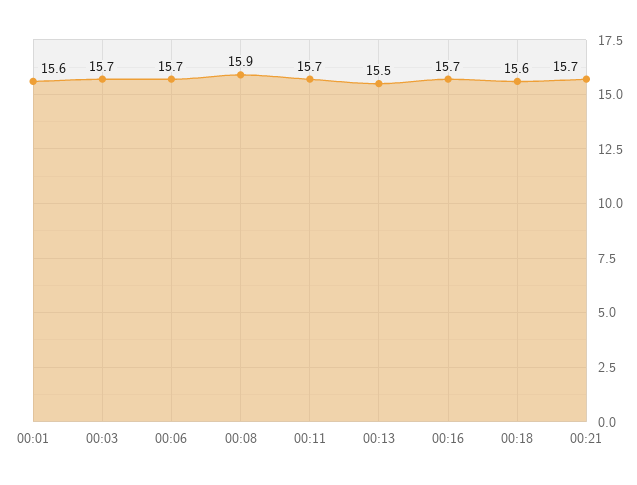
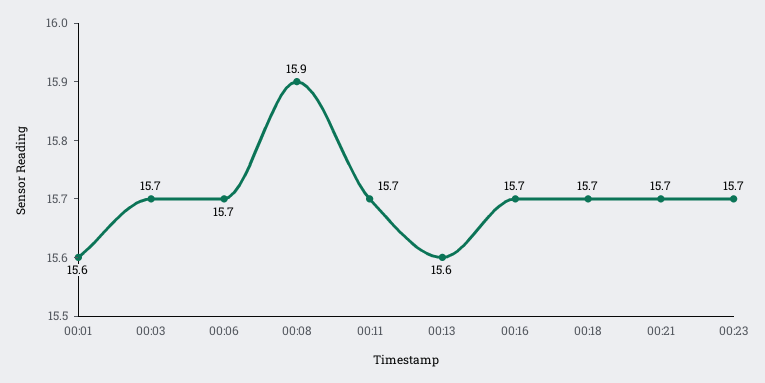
00:13: 15.5 -> 15.6
00:18: 15.6 -> 15.7
00:23: none -> 15.7

